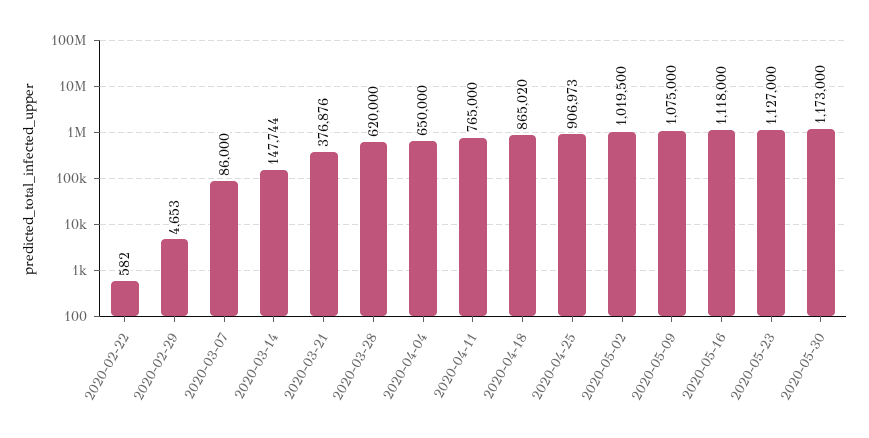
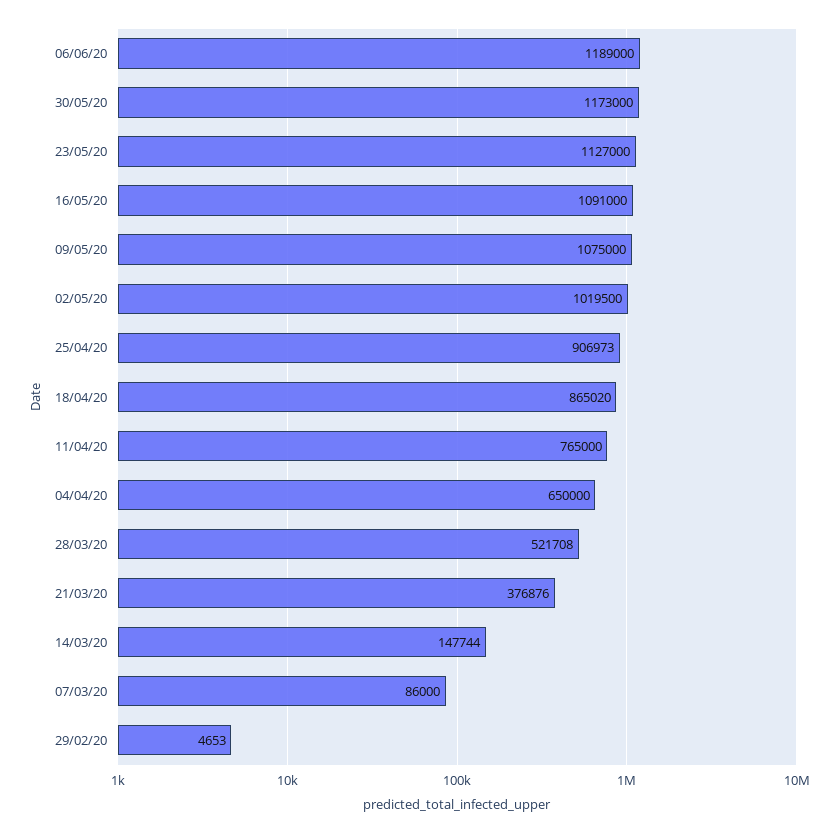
2020-02-22: 582 -> none
2020-03-28: 620000 -> 521708
2020-05-16: 1118000 -> 1091000
06/06/20: none -> 1189000

